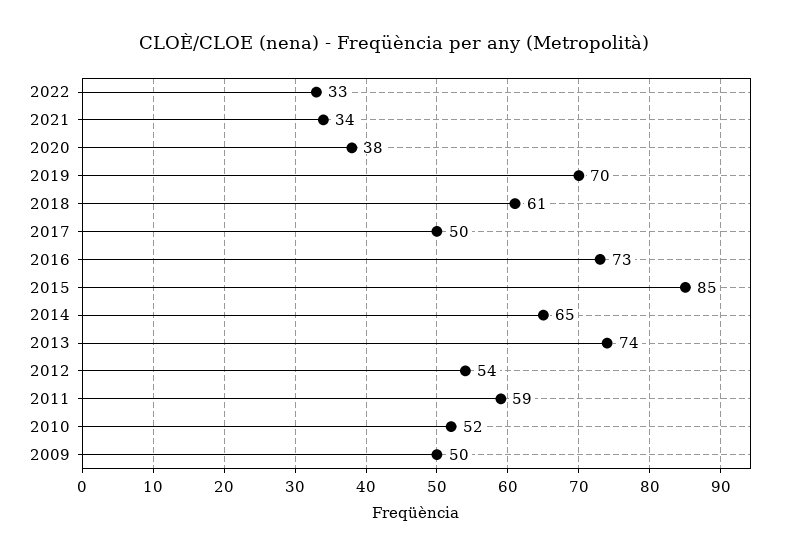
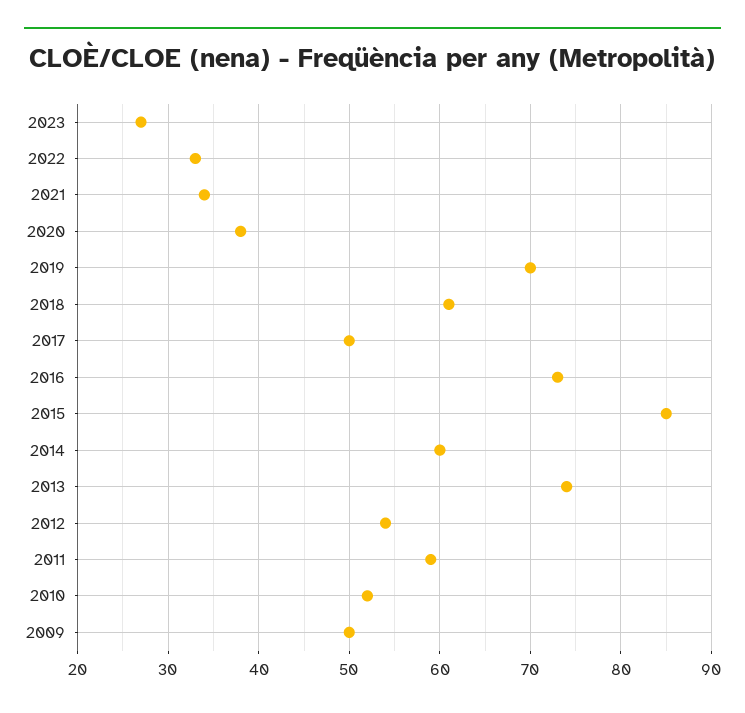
2014: 65 -> 60
2023: none -> 27

